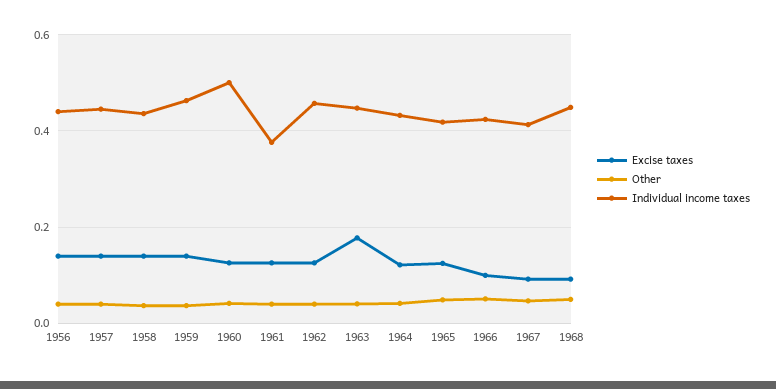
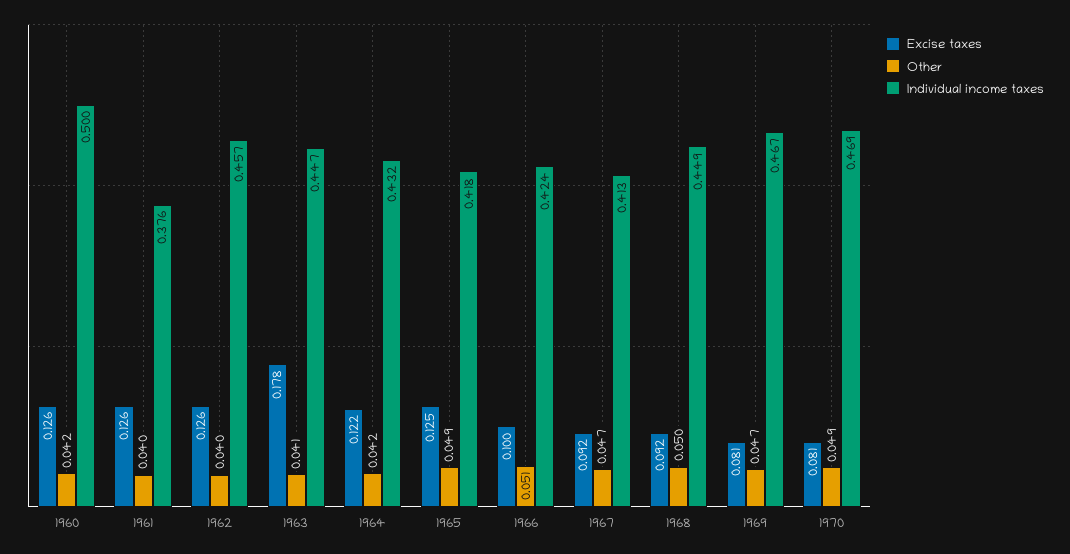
Excise taxes, 1956: 0.14 -> none
Other, 1956: 0.04 -> none
Individual income taxes, 1956: 0.44 -> none
Excise taxes, 1957: 0.14 -> none
Other, 1957: 0.04 -> none
Individual income taxes, 1957: 0.44 -> none
Excise taxes, 1958: 0.14 -> none
Other, 1958: 0.04 -> none
Individual income taxes, 1958: 0.44 -> none
Excise taxes, 1959: 0.14 -> none
Other, 1959: 0.04 -> none
Individual income taxes, 1959: 0.46 -> none
Excise taxes, 1969: none -> 0.081
Other, 1969: none -> 0.047
Individual income taxes, 1969: none -> 0.467
Excise taxes, 1970: none -> 0.081
Other, 1970: none -> 0.049
Individual income taxes, 1970: none -> 0.469

